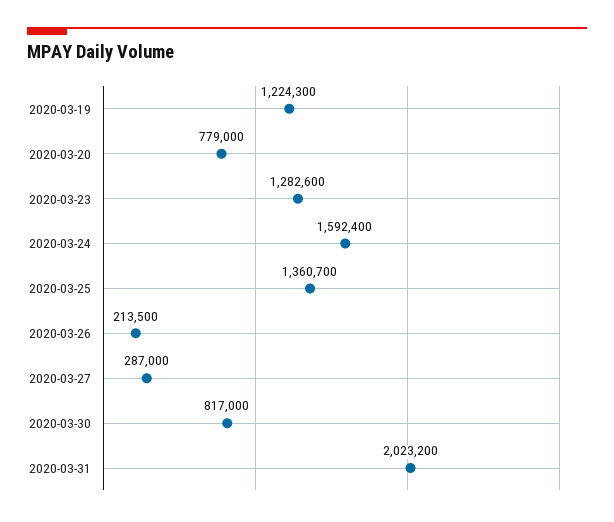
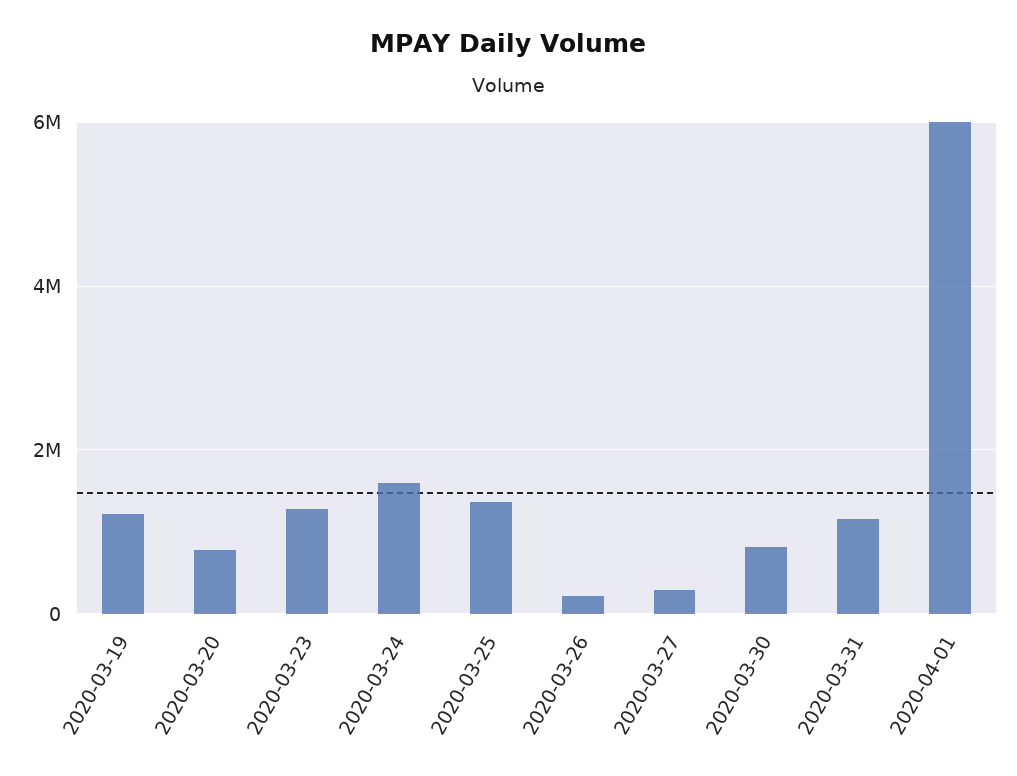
2020-03-31: 2023200 -> 1200000
2020-04-01: none -> 6000000

